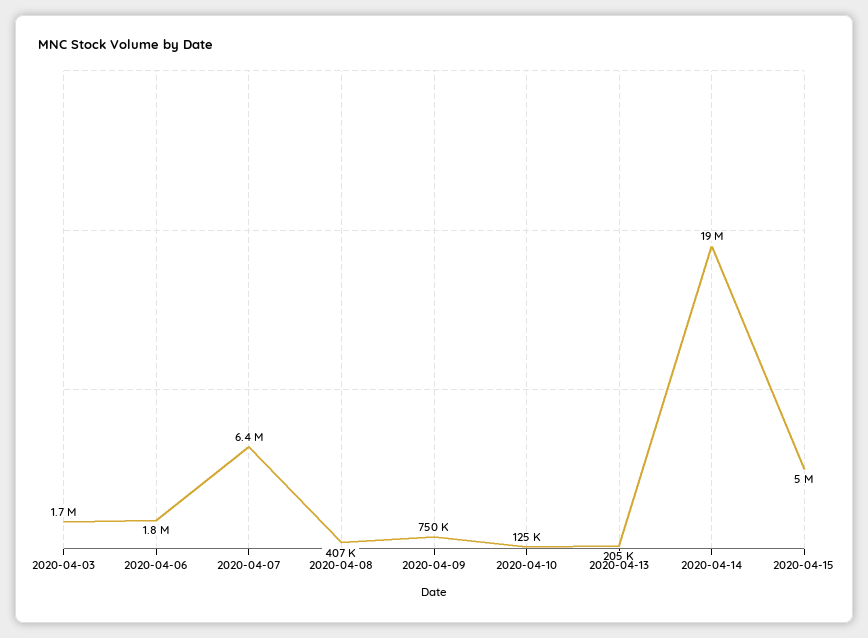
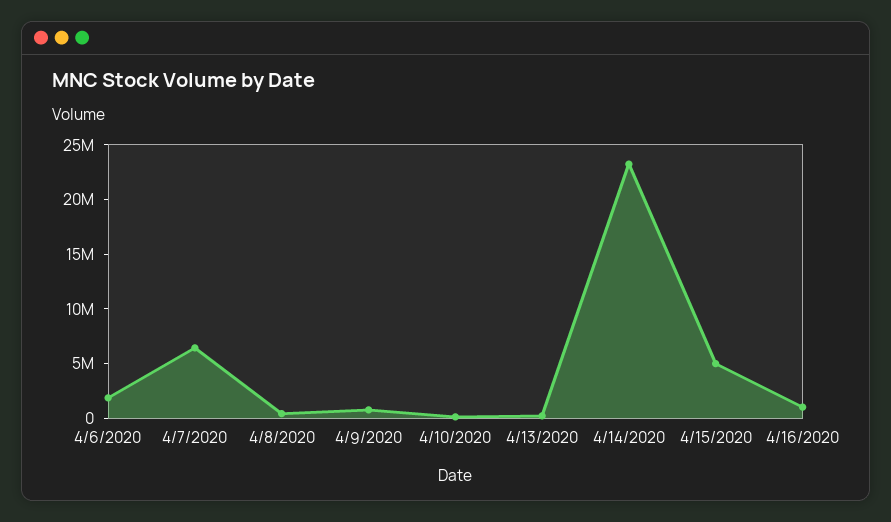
2020-04-03: 1700000 -> none
2020-04-14: 19000000 -> 23000000
4/16/2020: none -> 1000000

